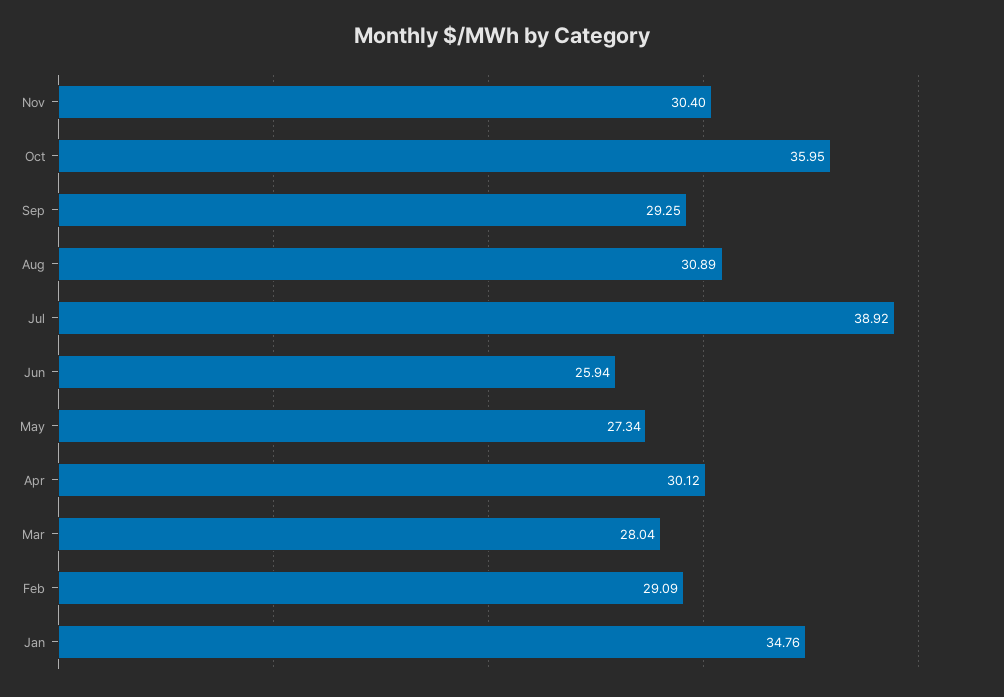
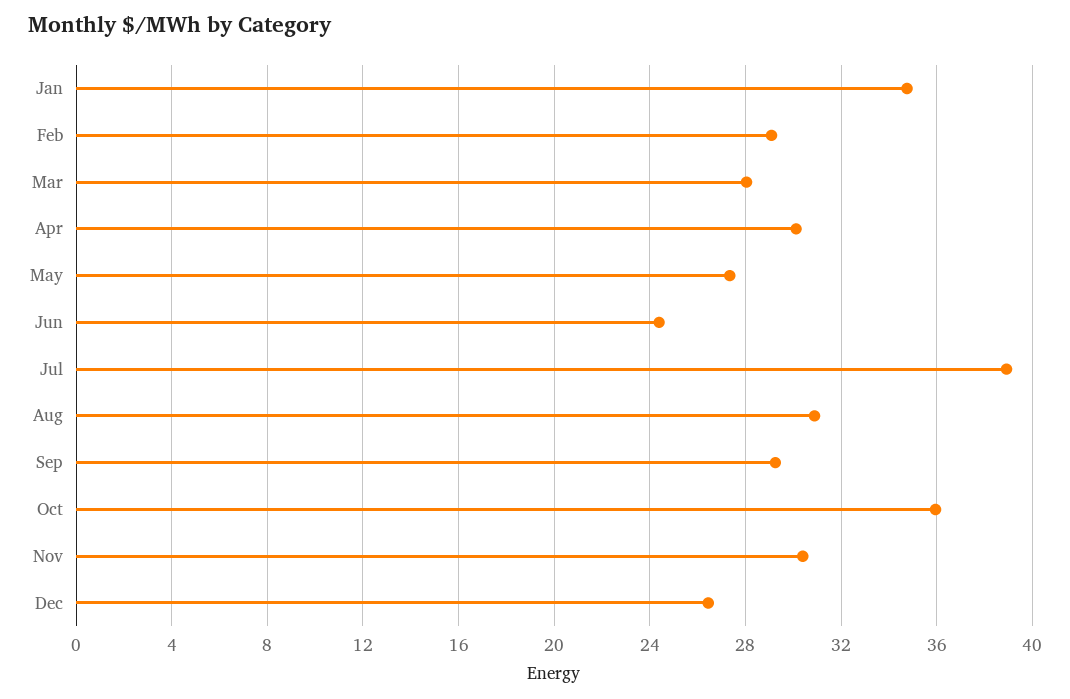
Jun: 25.94 -> 24.5
Dec: none -> 26.5

